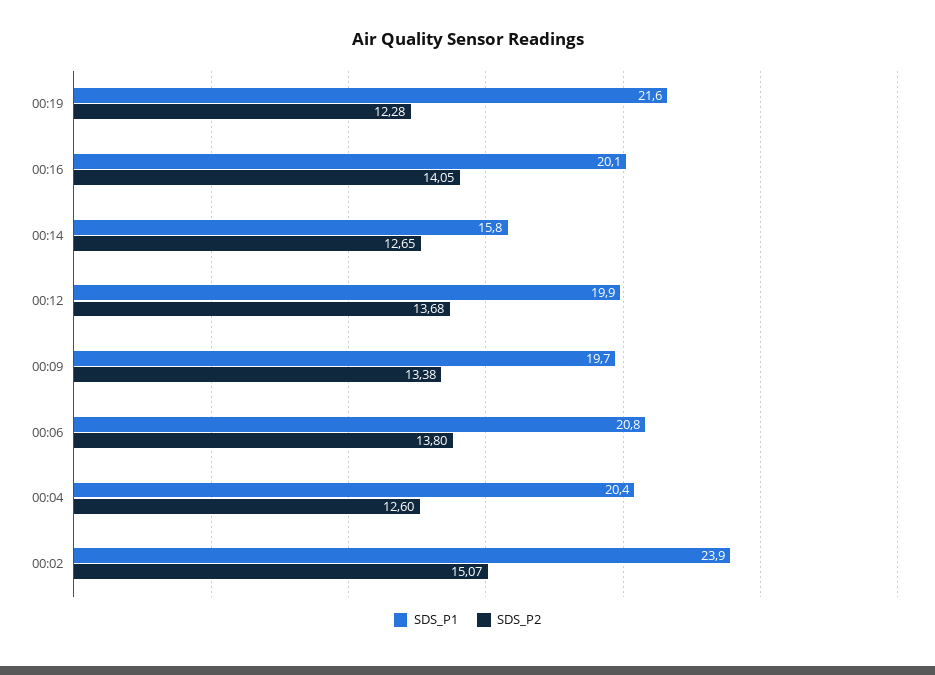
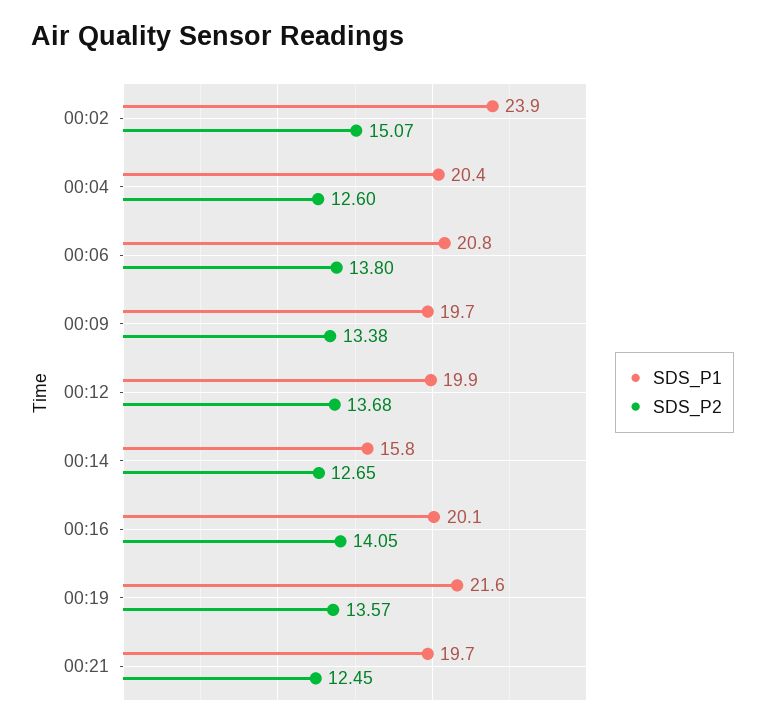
SDS_P2, 00:19: 12.28 -> 13.57
SDS_P1, 00:21: none -> 19.7
SDS_P2, 00:21: none -> 12.45

